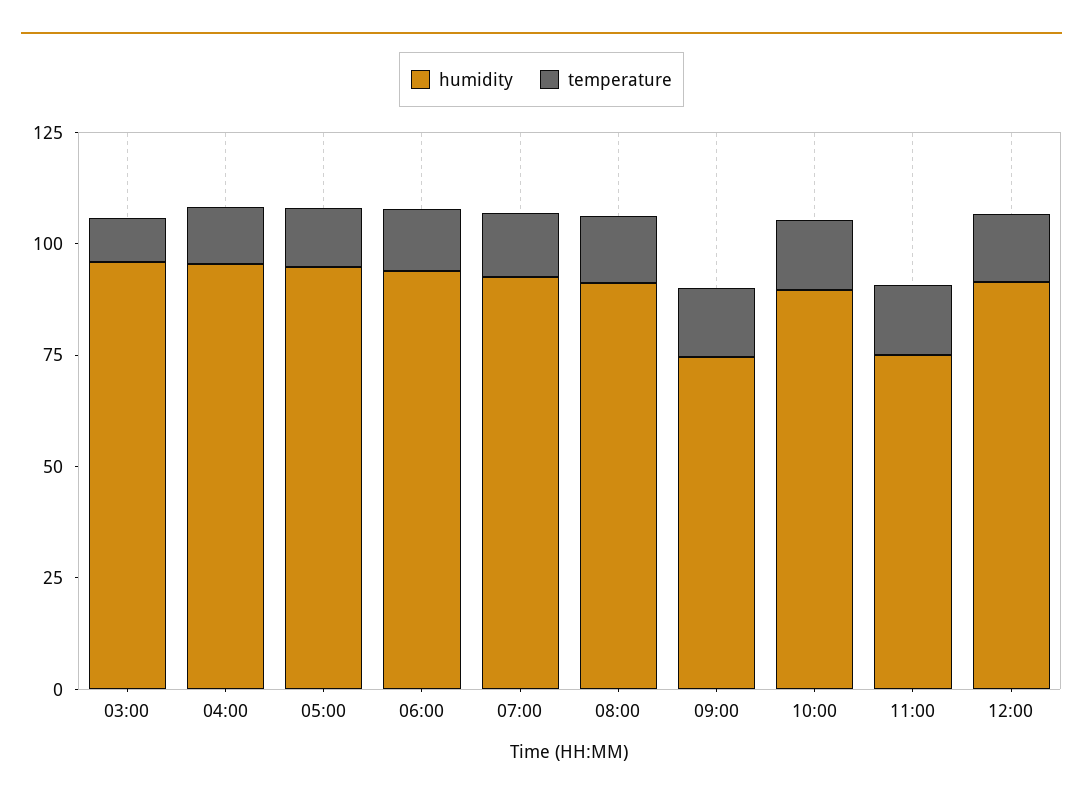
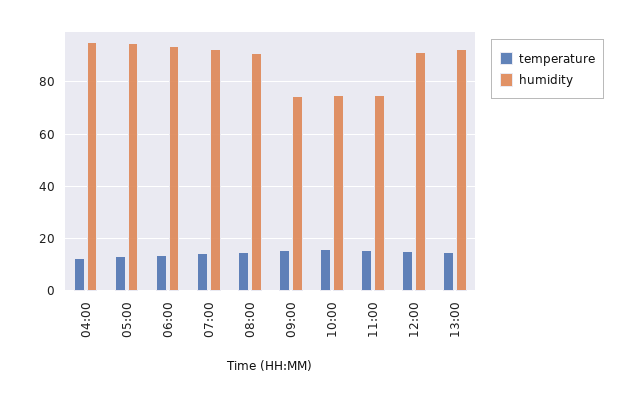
humidity, 03:00: 95 -> none
temperature, 03:00: 10 -> none
humidity, 10:00: 90 -> 75
temperature, 13:00: none -> 15
humidity, 13:00: none -> 92.5

